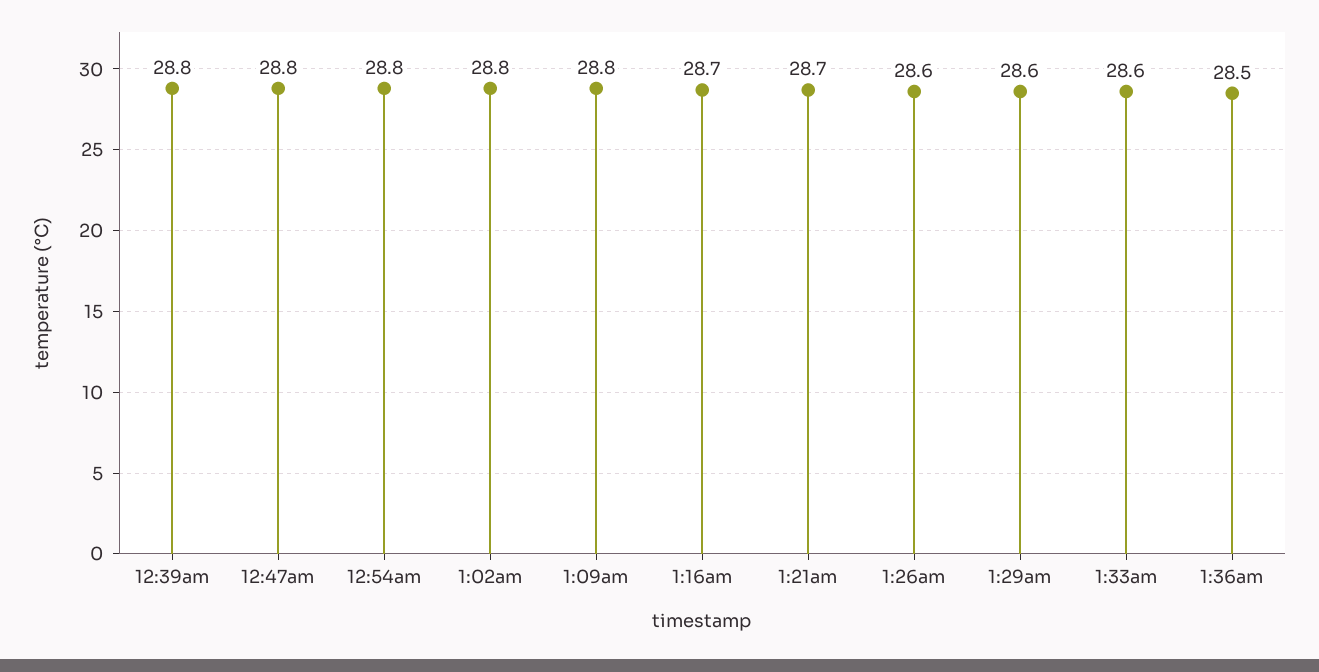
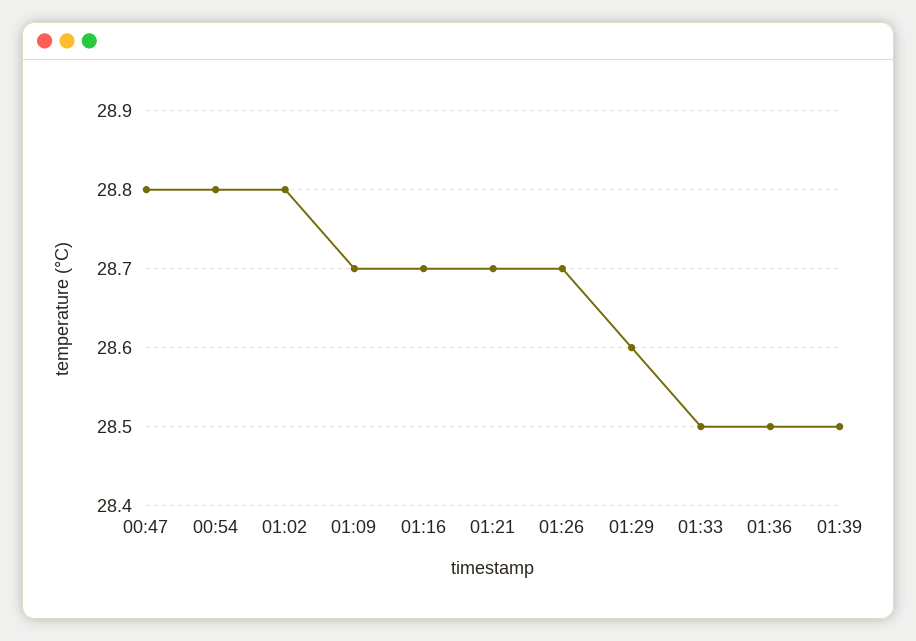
12:39am: 28.8 -> none
1:09am: 28.8 -> 28.7
1:26am: 28.6 -> 28.7
1:33am: 28.6 -> 28.5
01:39: none -> 28.5

